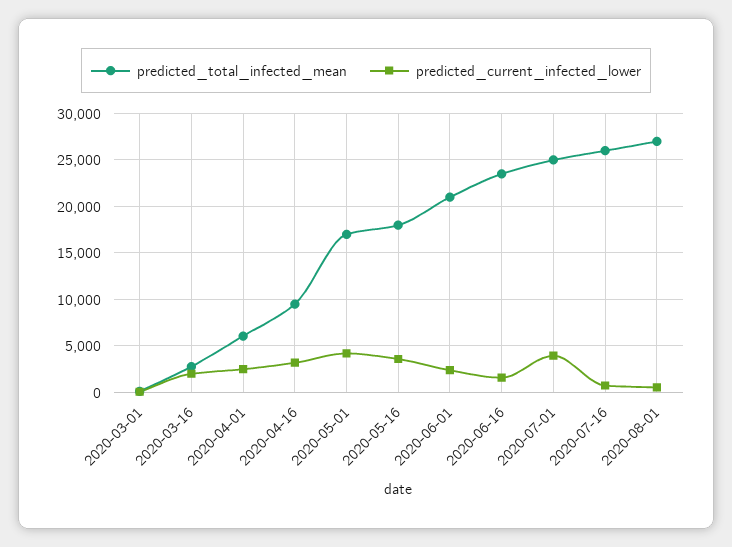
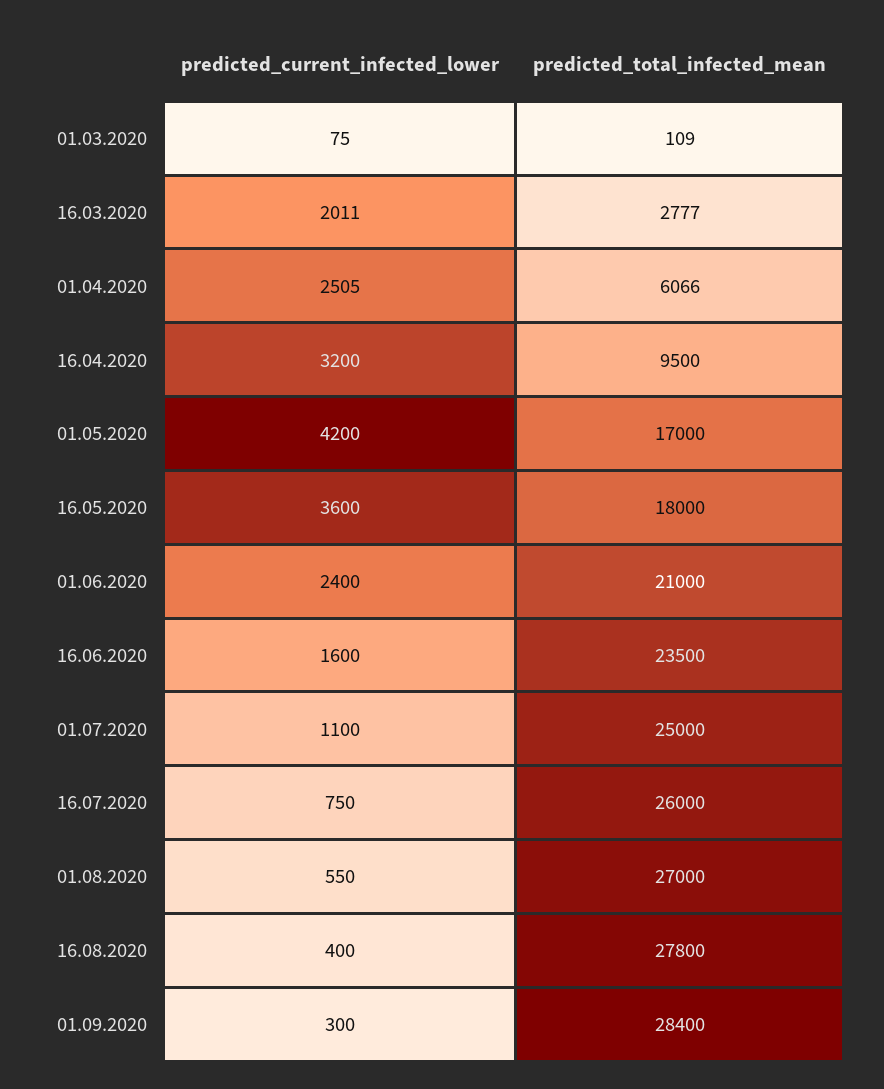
predicted_current_infected_lower, 2020-07-01: 4000 -> 1100
predicted_current_infected_lower, 16.08.2020: none -> 400
predicted_total_infected_mean, 16.08.2020: none -> 27800
predicted_current_infected_lower, 01.09.2020: none -> 300
predicted_total_infected_mean, 01.09.2020: none -> 28400

